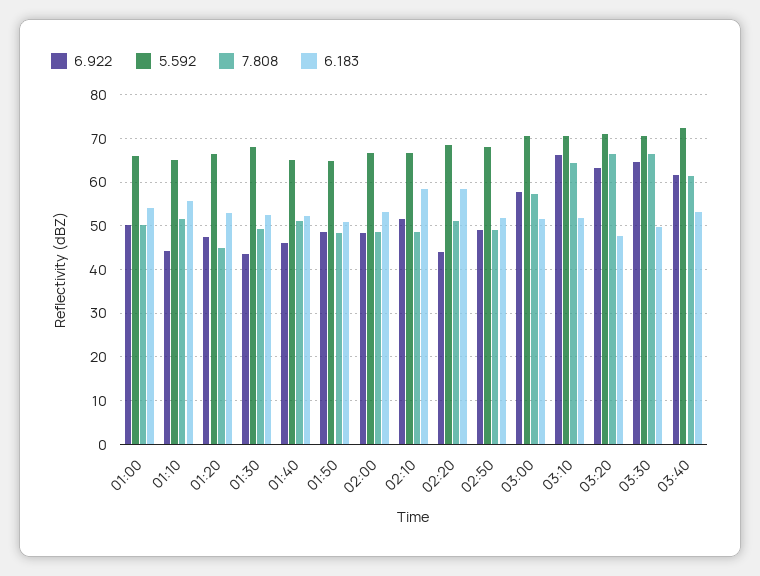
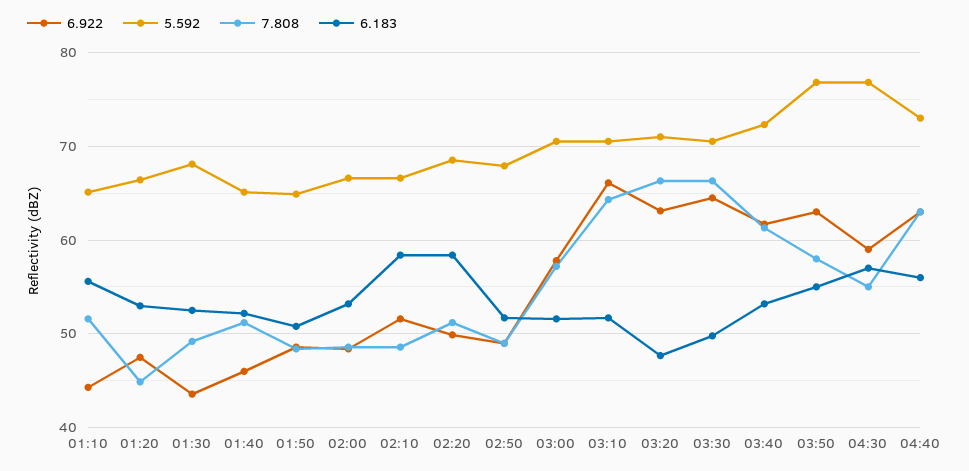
6.922, 01:00: 50 -> none
5.592, 01:00: 66 -> none
7.808, 01:00: 50 -> none
6.183, 01:00: 54 -> none
6.922, 02:20: 44 -> 50
6.922, 03:50: none -> 63
5.592, 03:50: none -> 77
7.808, 03:50: none -> 58
6.183, 03:50: none -> 55
6.922, 04:30: none -> 59
5.592, 04:30: none -> 77
7.808, 04:30: none -> 55
6.183, 04:30: none -> 57
6.922, 04:40: none -> 63
5.592, 04:40: none -> 73
7.808, 04:40: none -> 63
6.183, 04:40: none -> 56

